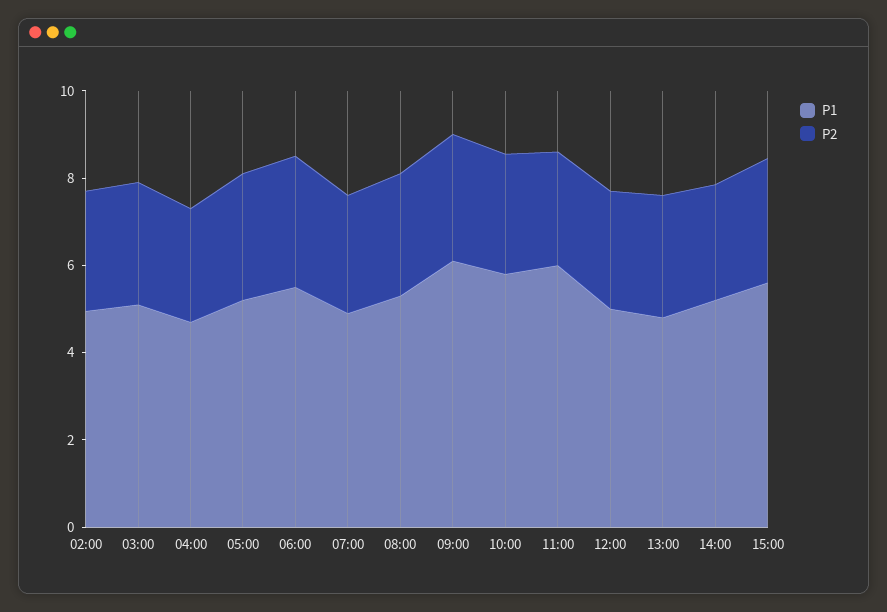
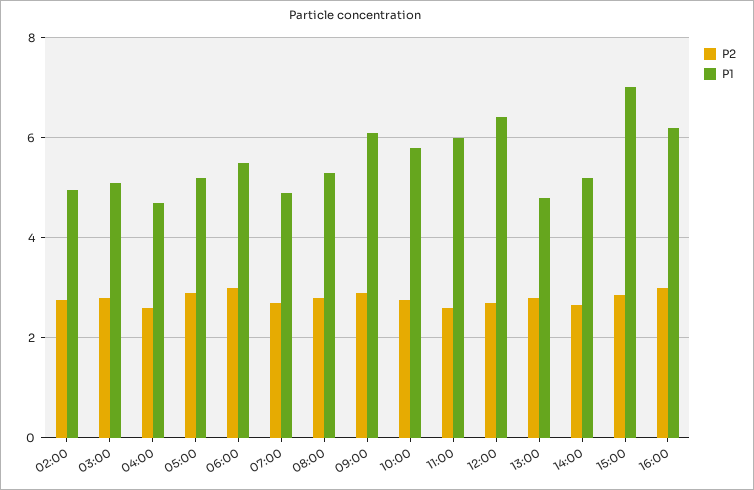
P1, 12:00: 5 -> 6.4
P1, 15:00: 5.5 -> 7
P2, 16:00: none -> 3
P1, 16:00: none -> 6.2

